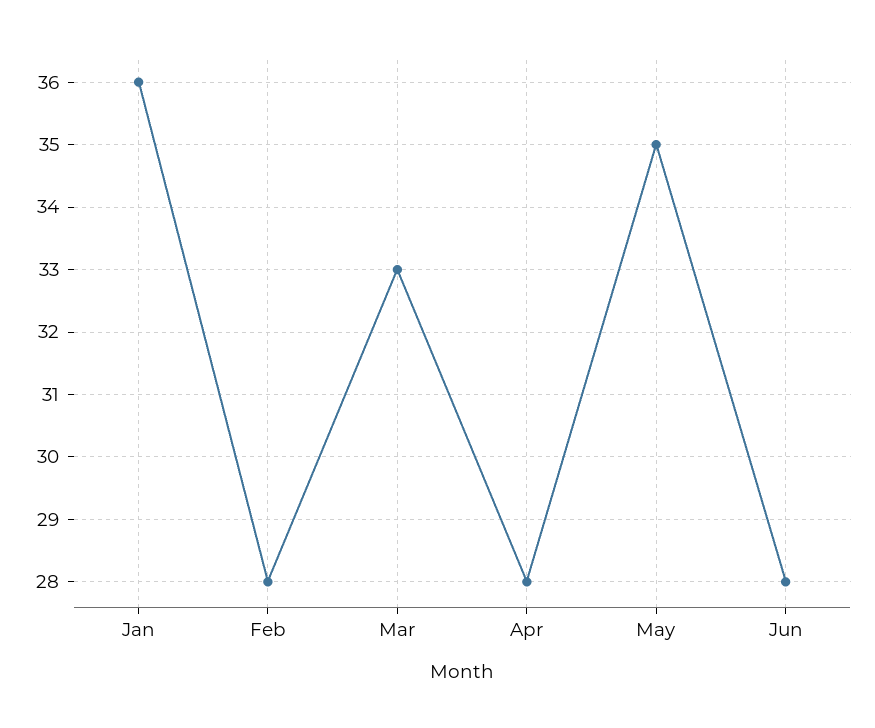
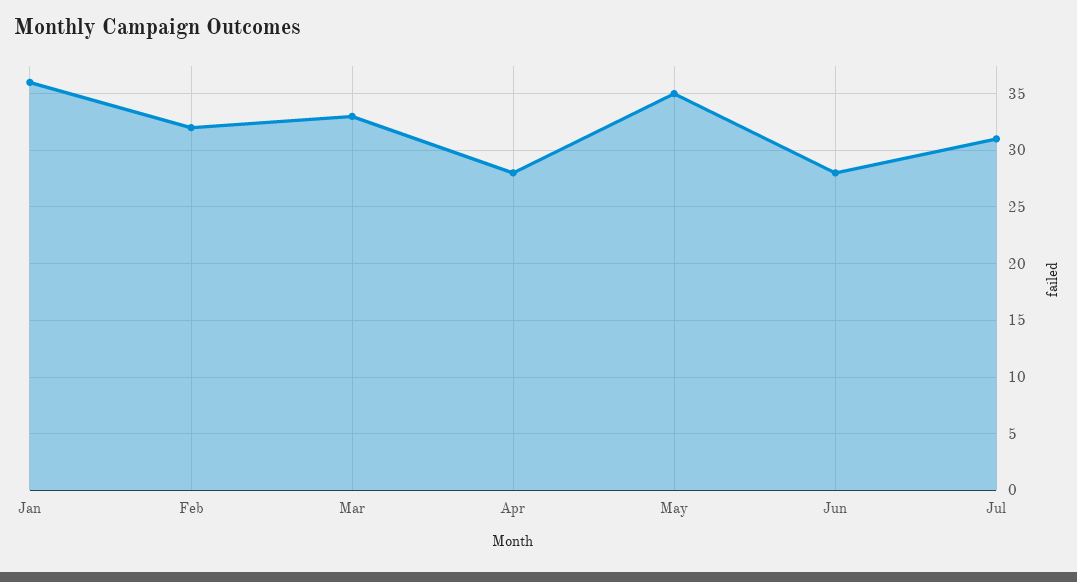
Feb: 28 -> 32
Jul: none -> 31

